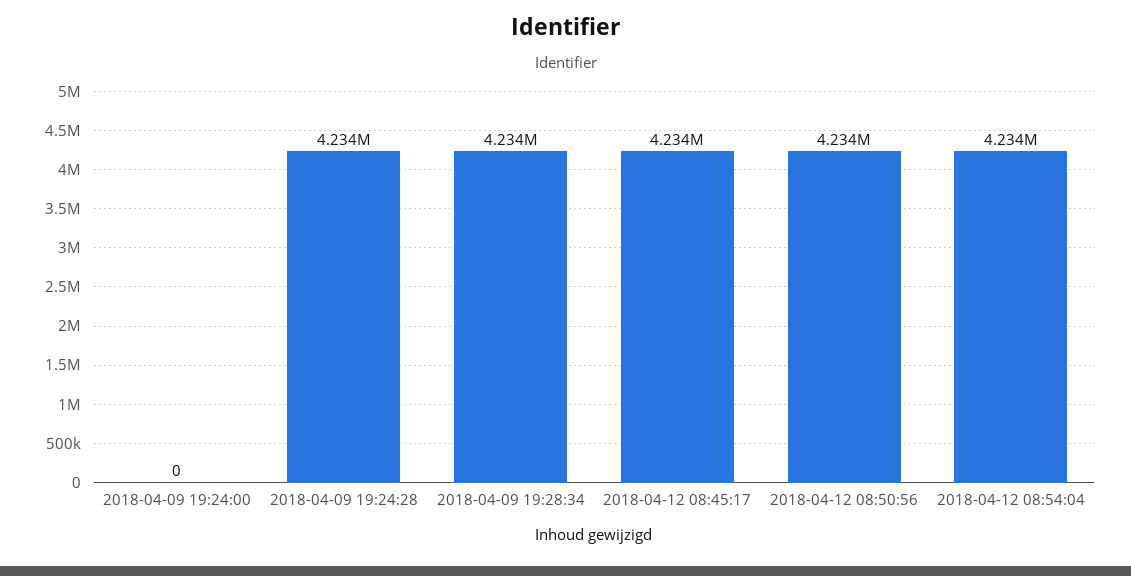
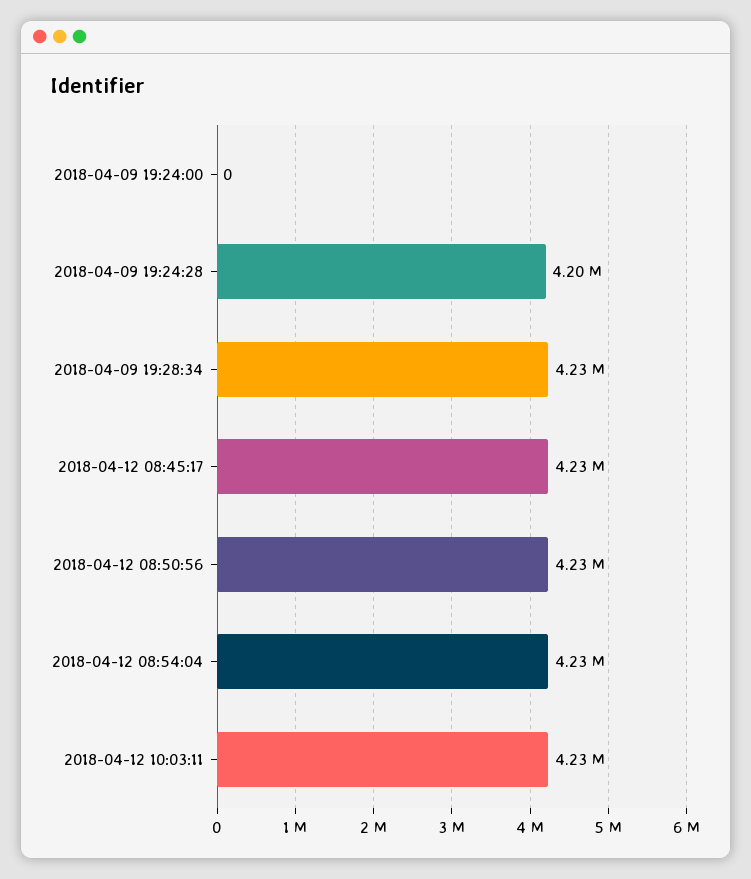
2018-04-09 19:24:28: 4234000 -> 4200000
2018-04-12 10:03:11: none -> 4230000

